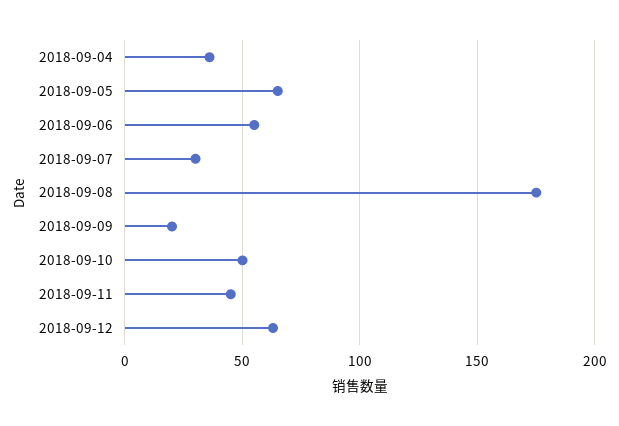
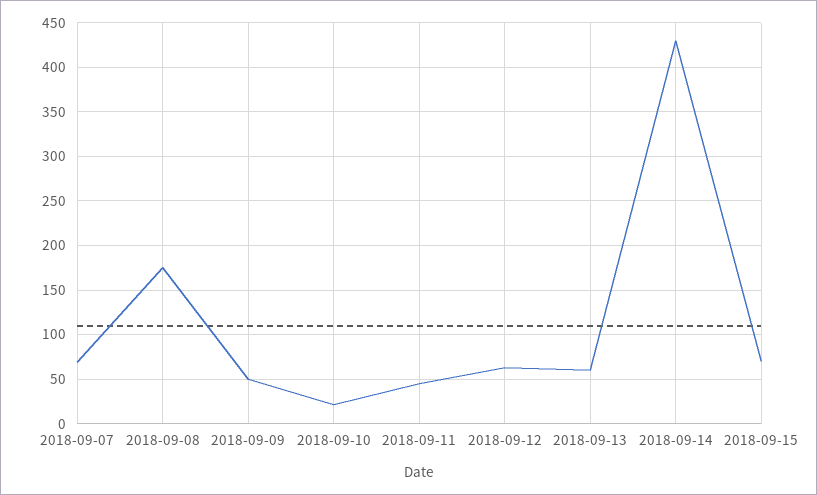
2018-09-04: 35 -> none
2018-09-05: 65 -> none
2018-09-06: 55 -> none
2018-09-07: 30 -> 70
2018-09-09: 20 -> 50
2018-09-10: 50 -> 20
2018-09-13: none -> 60
2018-09-14: none -> 430
2018-09-15: none -> 70

